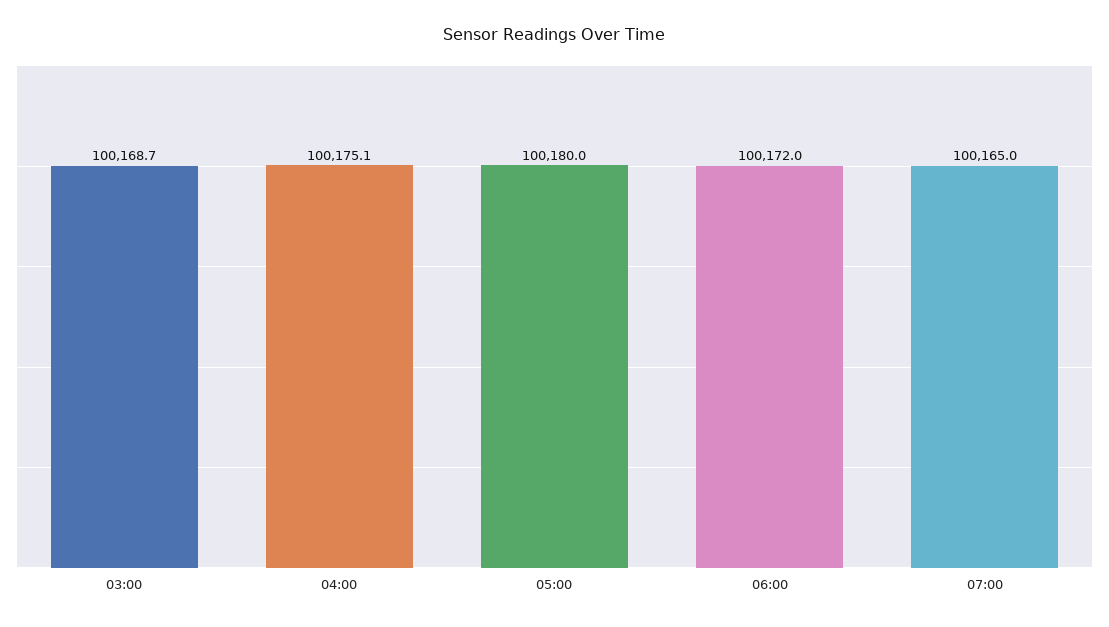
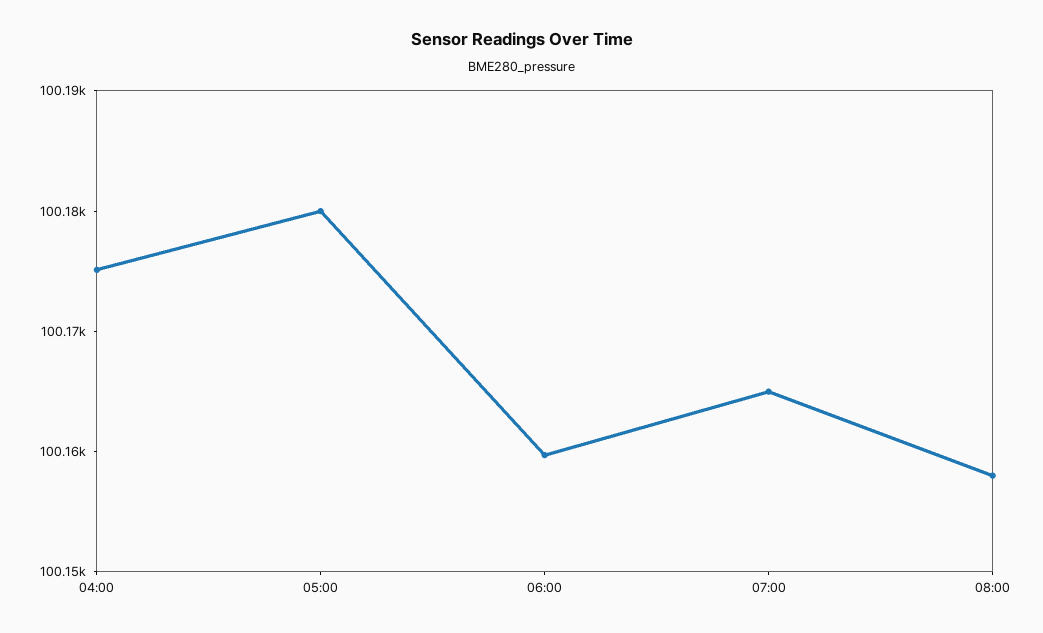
03:00: 100168.7 -> none
06:00: 100172 -> 100160
08:00: none -> 100158

